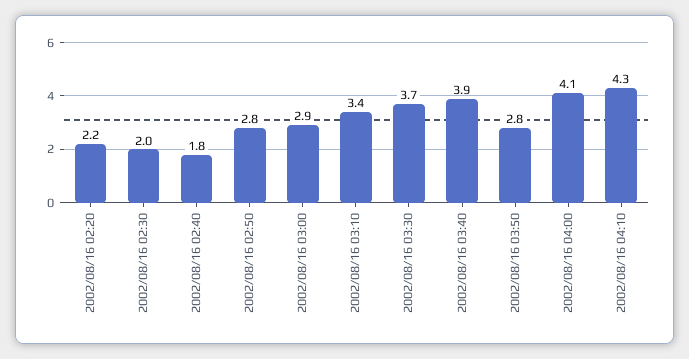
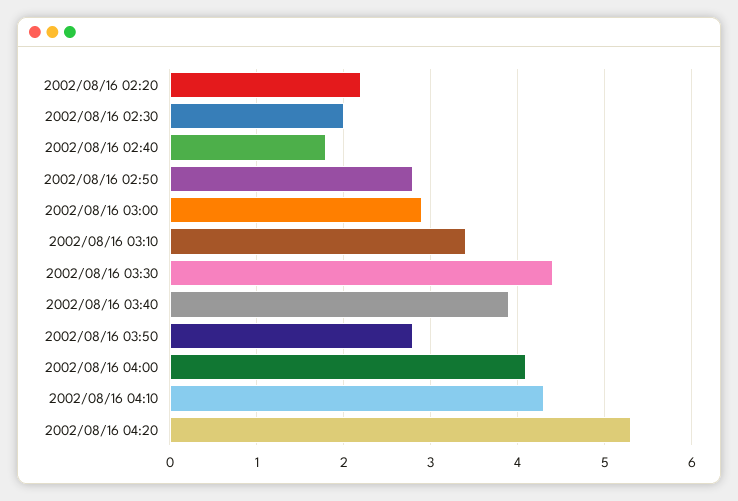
2002/08/16 03:30: 3.7 -> 4.4
2002/08/16 04:20: none -> 5.3

